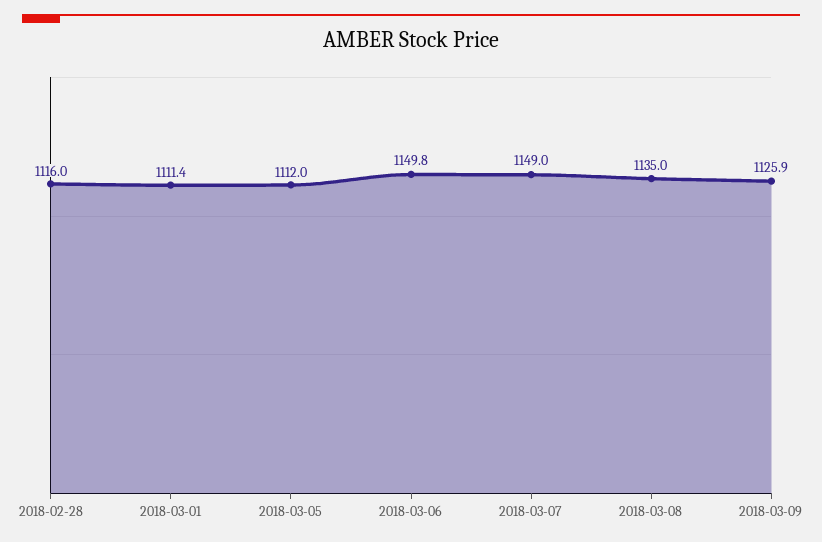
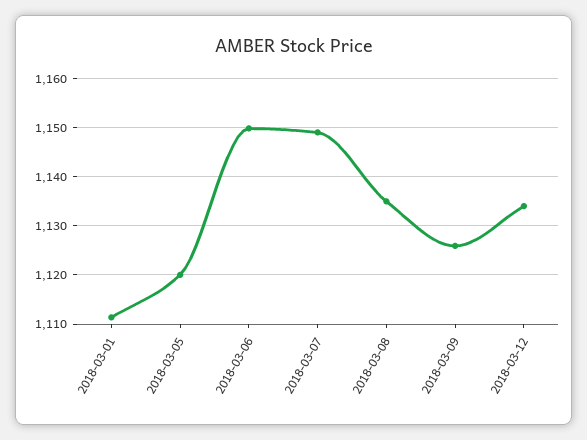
2018-02-28: 1116 -> none
2018-03-05: 1112 -> 1120
2018-03-12: none -> 1134

